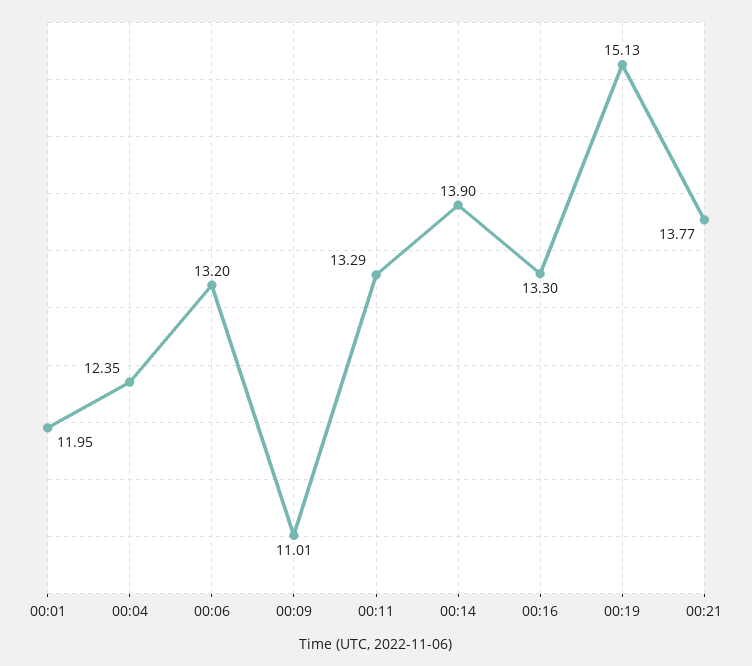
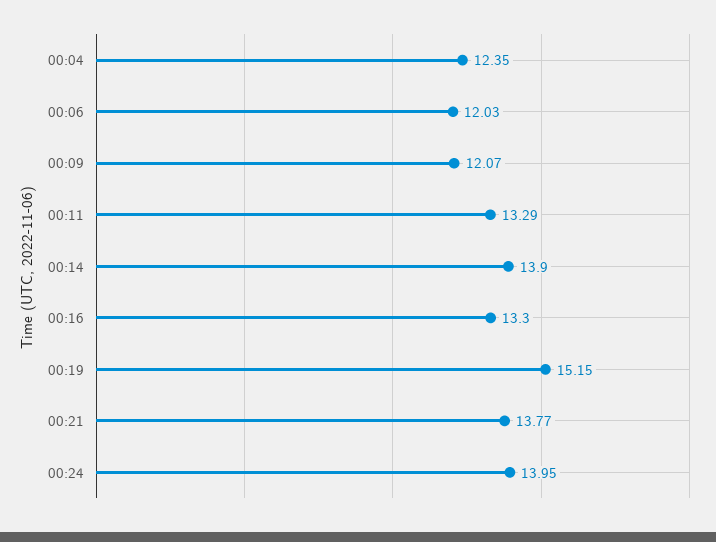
00:01: 11.95 -> none
00:06: 13.2 -> 12.03
00:09: 11.01 -> 12.07
00:19: 15.13 -> 15.15
00:24: none -> 13.95

